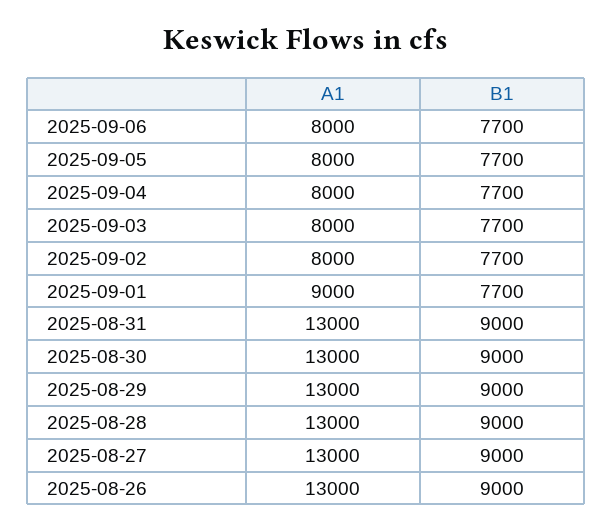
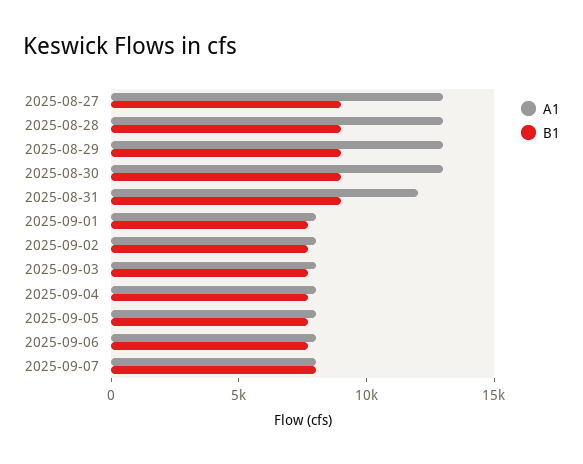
A1, 2025-09-01: 9000 -> 8000
A1, 2025-08-31: 13000 -> 12000
A1, 2025-08-26: 13000 -> none
B1, 2025-08-26: 9000 -> none
A1, 2025-09-07: none -> 8000
B1, 2025-09-07: none -> 8000

